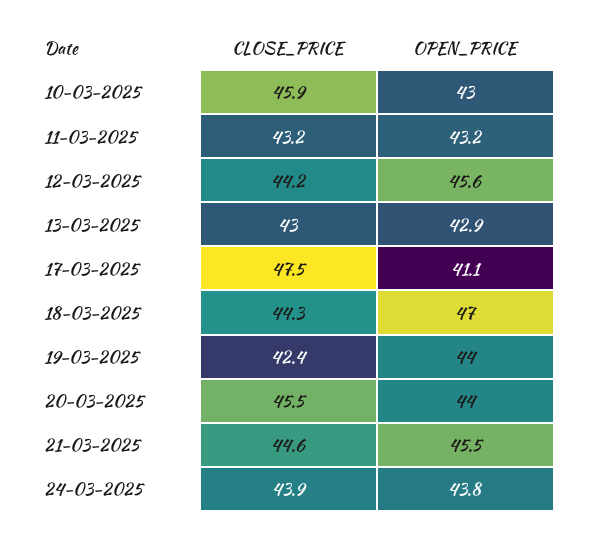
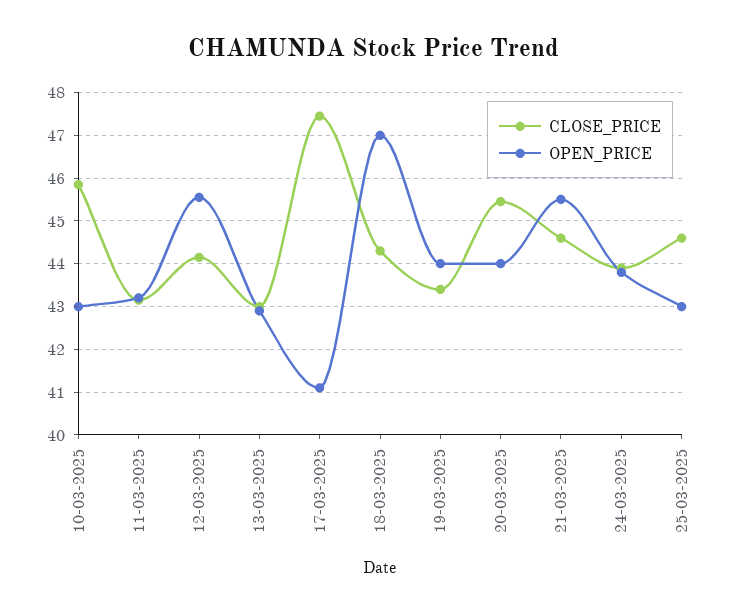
CLOSE_PRICE, 19-03-2025: 42.4 -> 43.4
CLOSE_PRICE, 25-03-2025: none -> 44.6
OPEN_PRICE, 25-03-2025: none -> 43

